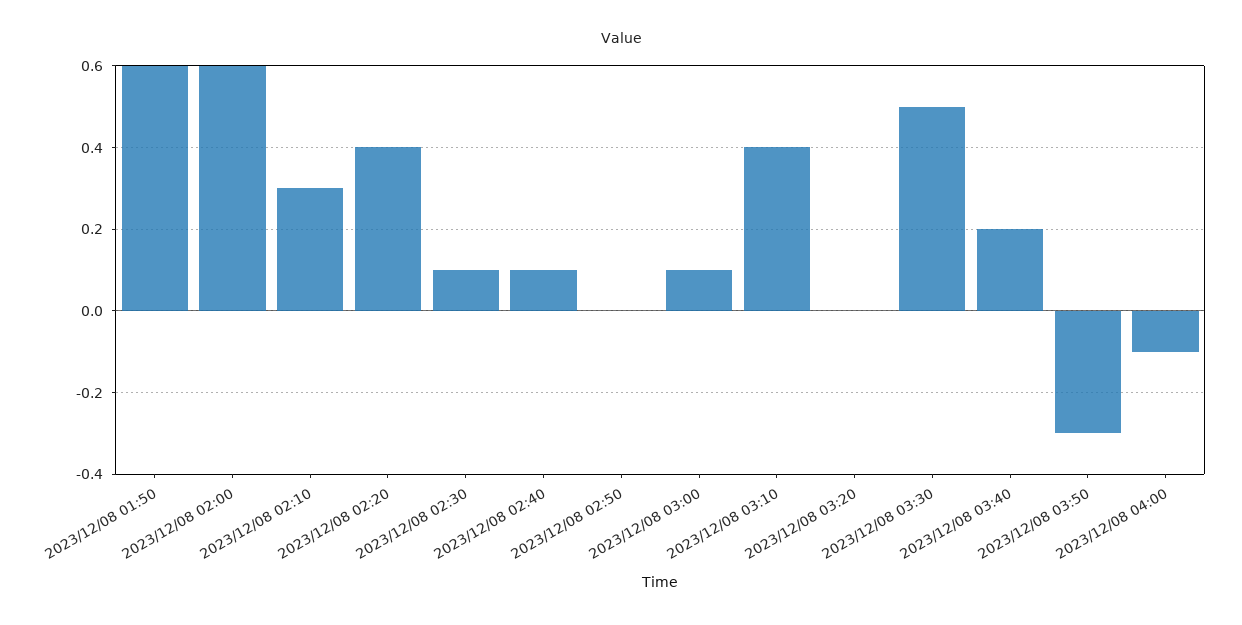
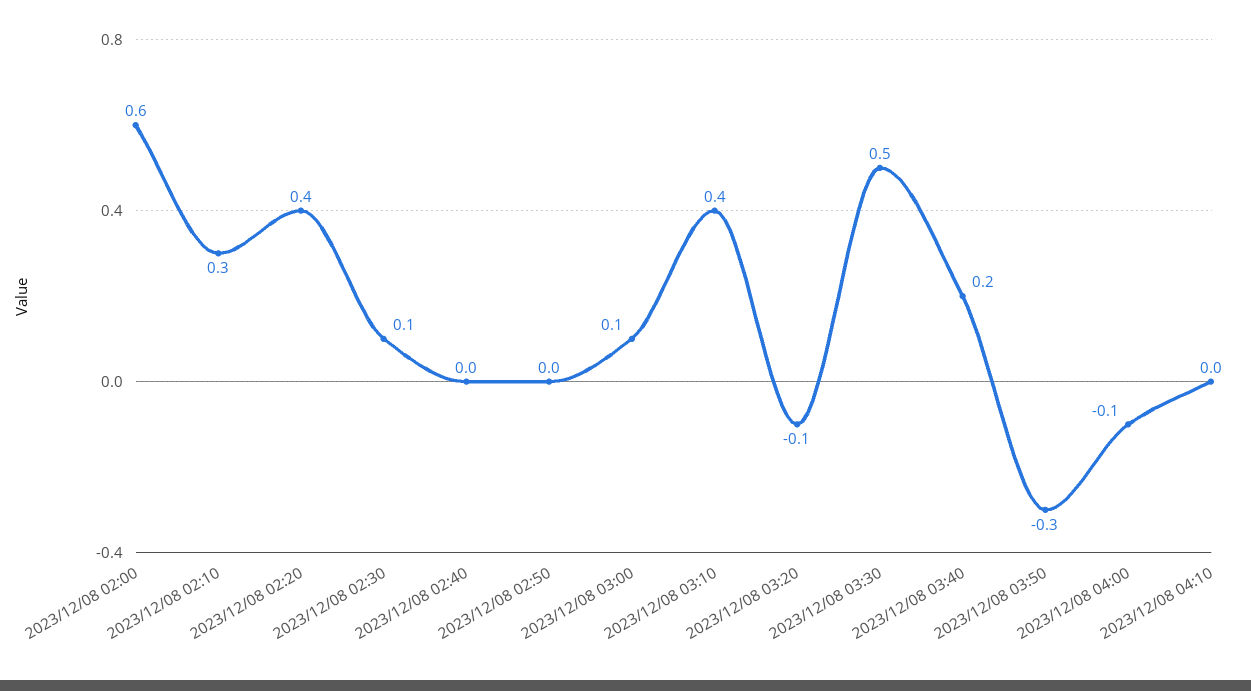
2023/12/08 01:50: 0.6 -> none
2023/12/08 02:40: 0.1 -> 0
2023/12/08 03:20: 0 -> -0.1
2023/12/08 04:10: none -> 0

